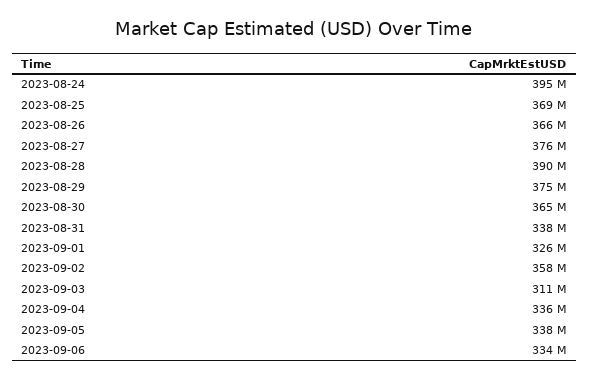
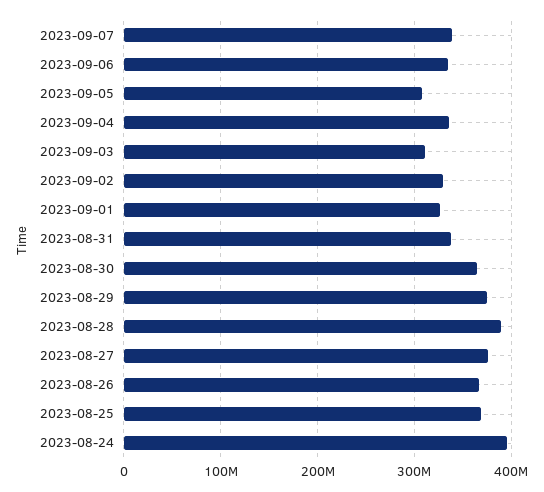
2023-09-02: 358000000 -> 330000000
2023-09-05: 338000000 -> 310000000
2023-09-07: none -> 340000000

